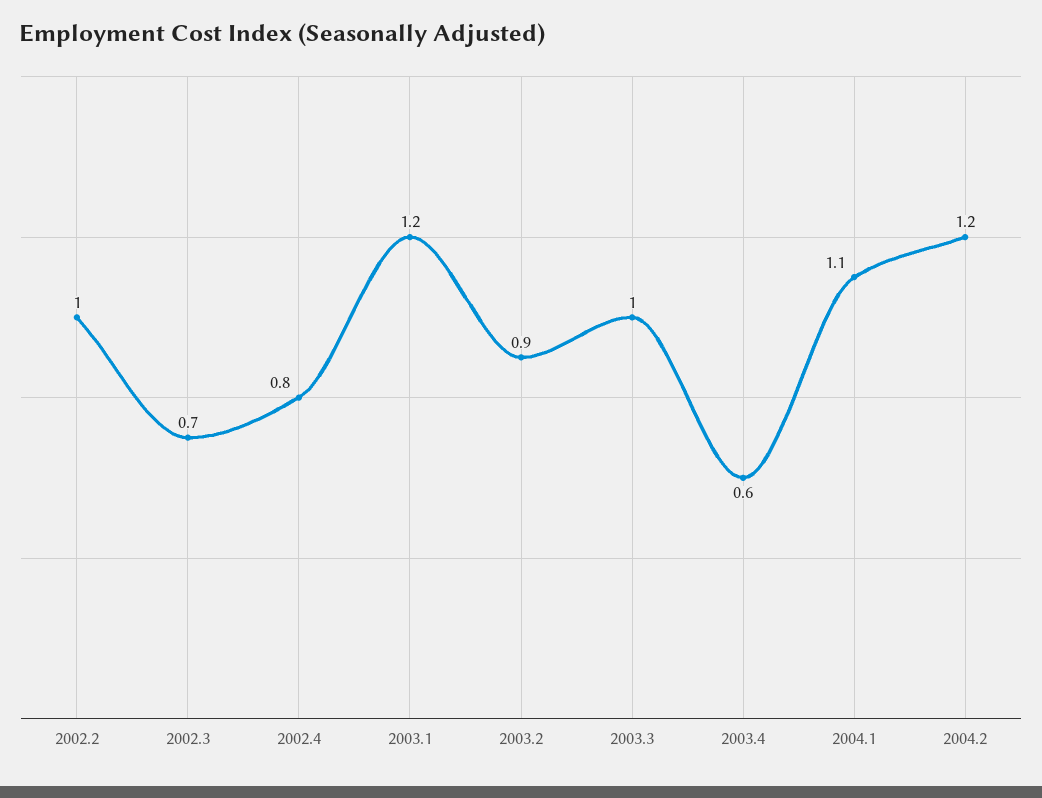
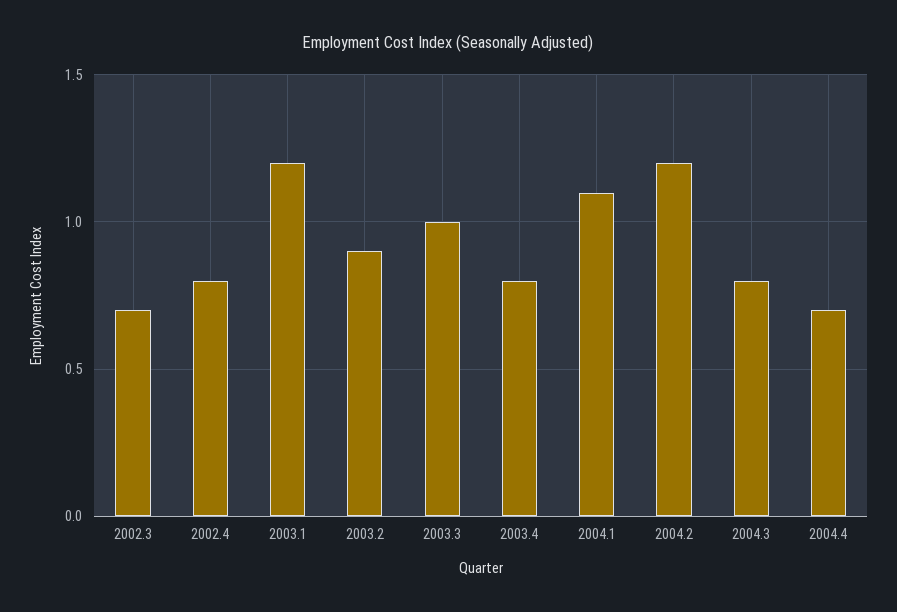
2002.2: 1 -> none
2003.4: 0.6 -> 0.8
2004.3: none -> 0.8
2004.4: none -> 0.7

